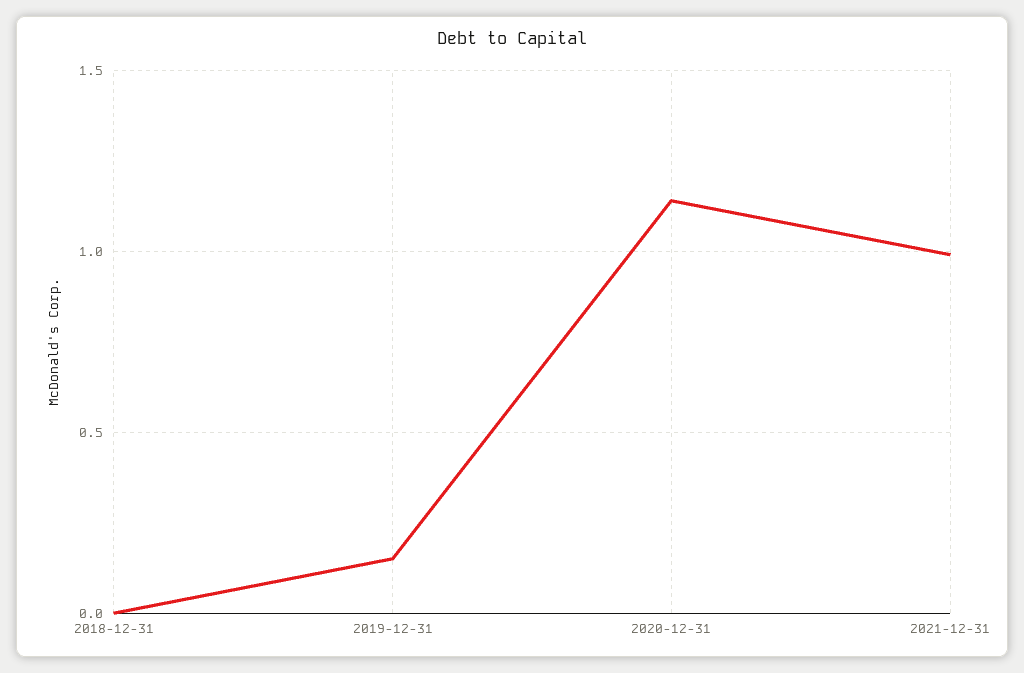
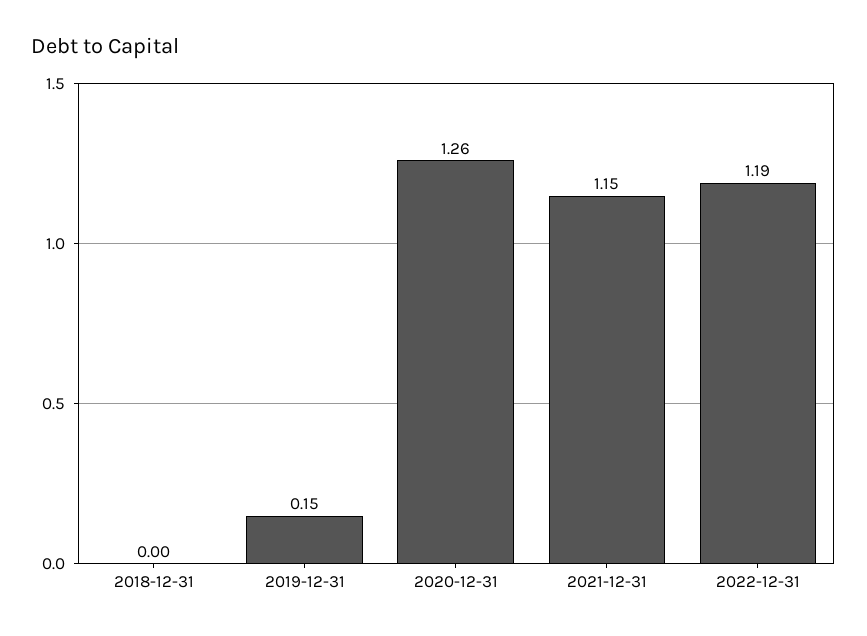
2020-12-31: 1.15 -> 1.26
2021-12-31: 1 -> 1.15
2022-12-31: none -> 1.19

